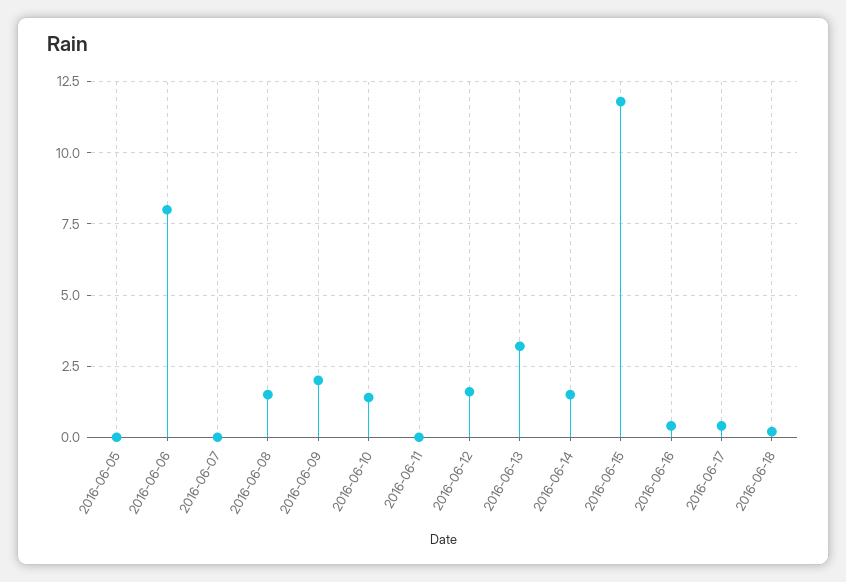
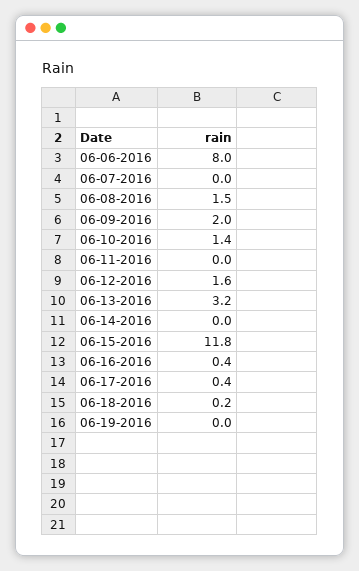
2016-06-05: 0 -> none
2016-06-14: 1.5 -> 0
06-19-2016: none -> 0

